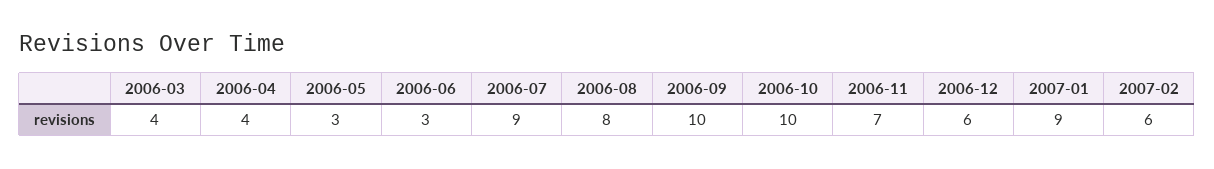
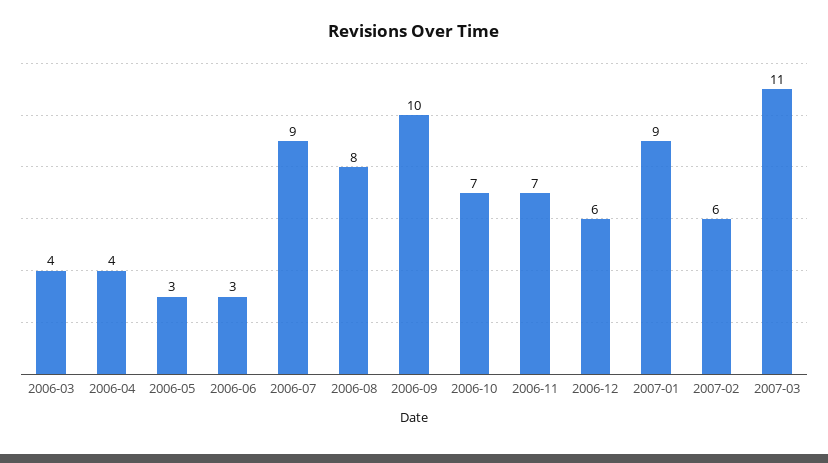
2006-10: 10 -> 7
2007-03: none -> 11

